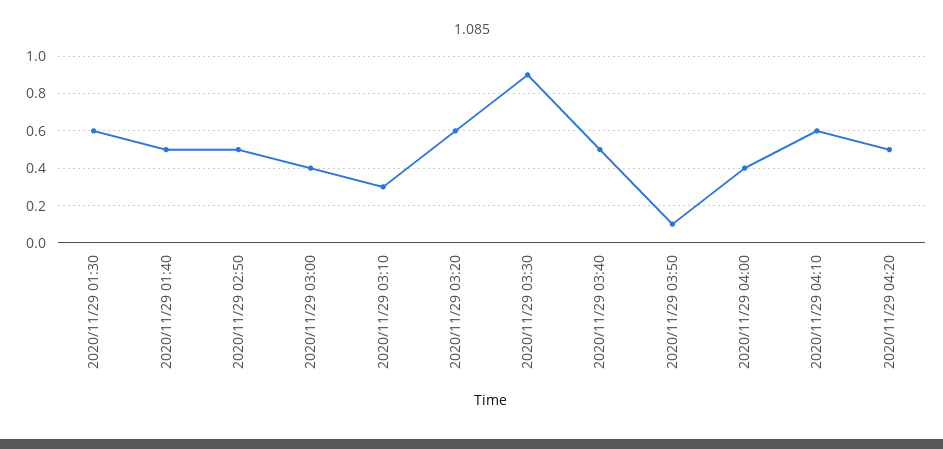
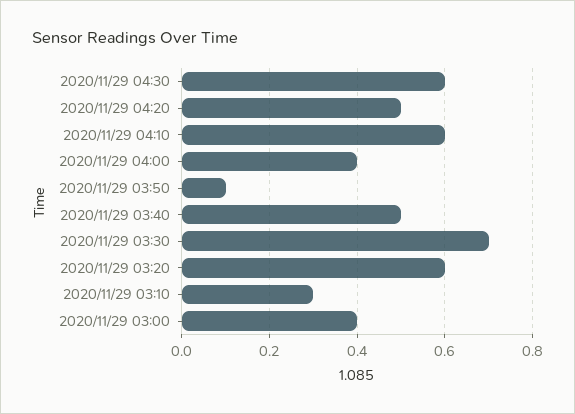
2020/11/29 01:30: 0.6 -> none
2020/11/29 01:40: 0.5 -> none
2020/11/29 02:50: 0.5 -> none
2020/11/29 03:30: 0.9 -> 0.7
2020/11/29 04:30: none -> 0.6

